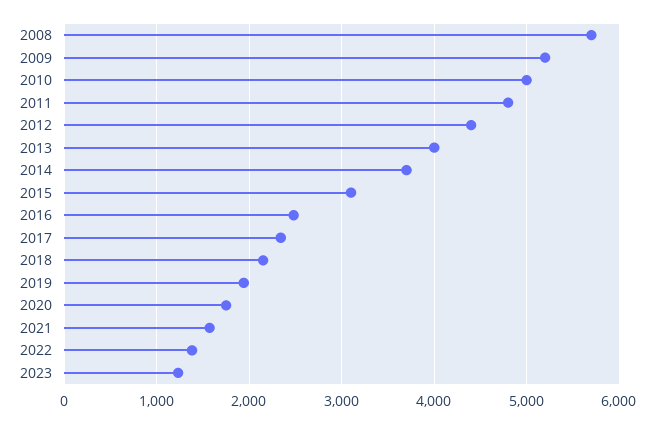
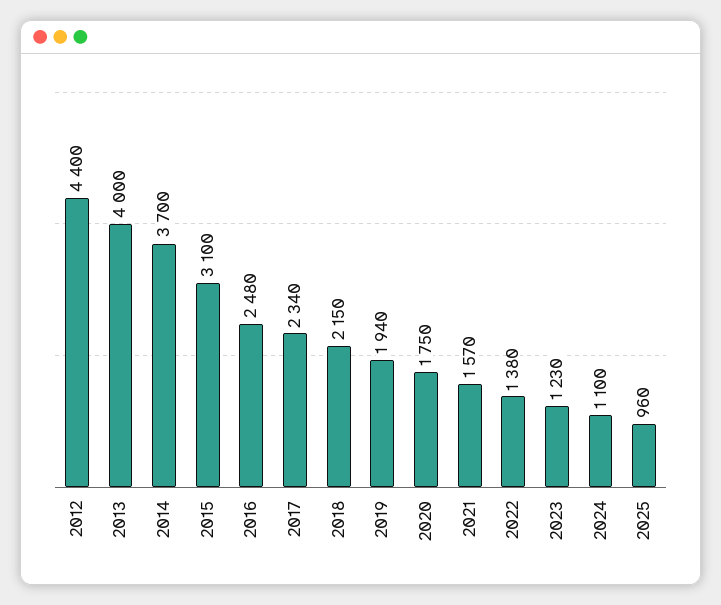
2008: 5700 -> none
2009: 5200 -> none
2010: 5000 -> none
2011: 4800 -> none
2024: none -> 1100
2025: none -> 960

